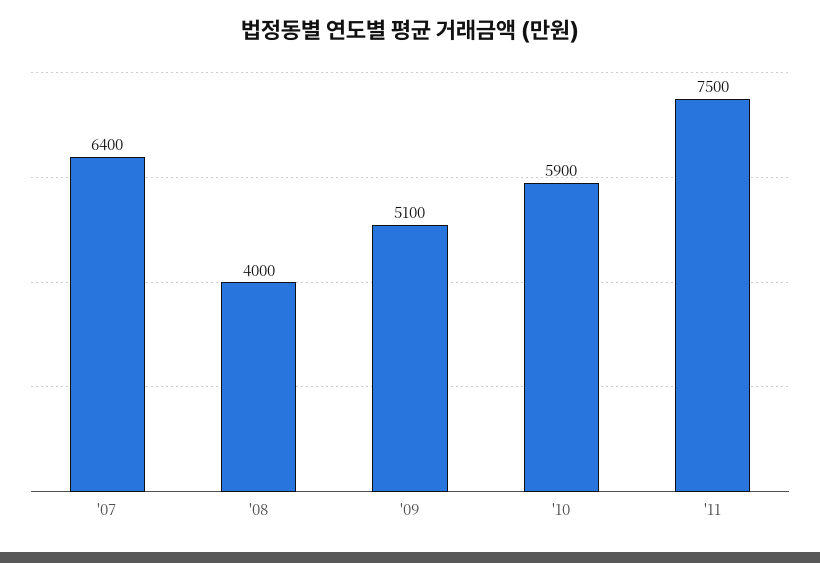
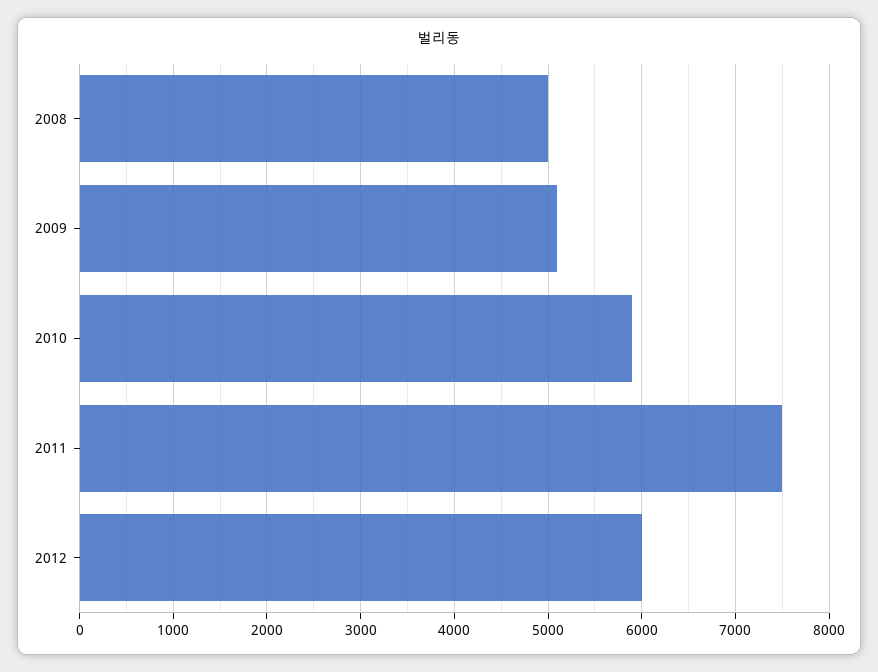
'07: 6400 -> none
'08: 4000 -> 5000
2012: none -> 6000

